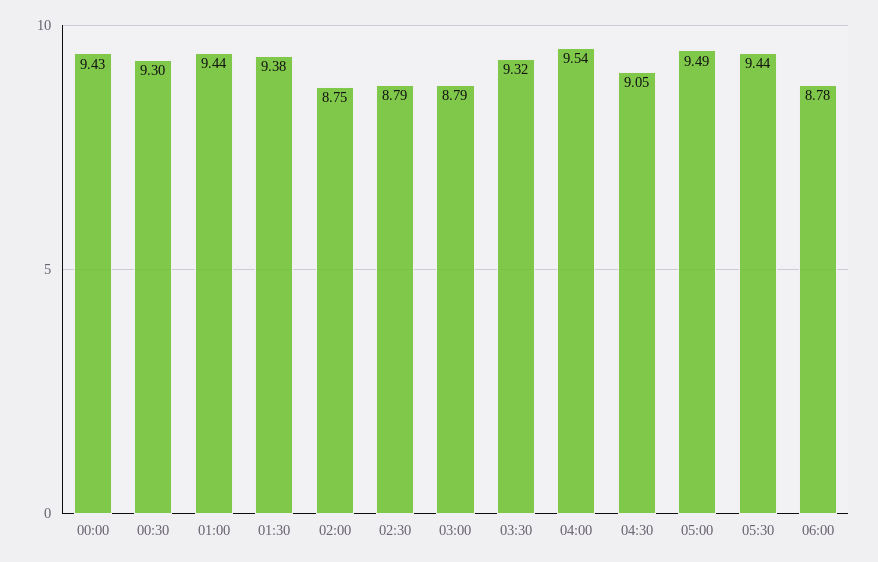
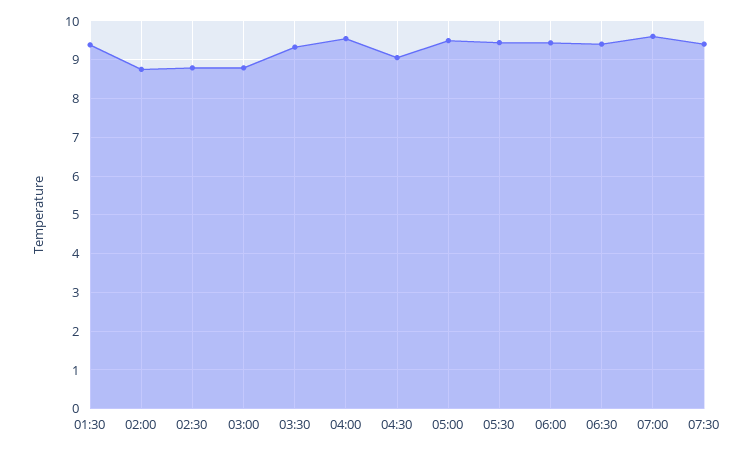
00:00: 9.43 -> none
00:30: 9.3 -> none
01:00: 9.44 -> none
06:00: 8.78 -> 9.4
06:30: none -> 9.4
07:00: none -> 9.6
07:30: none -> 9.4

